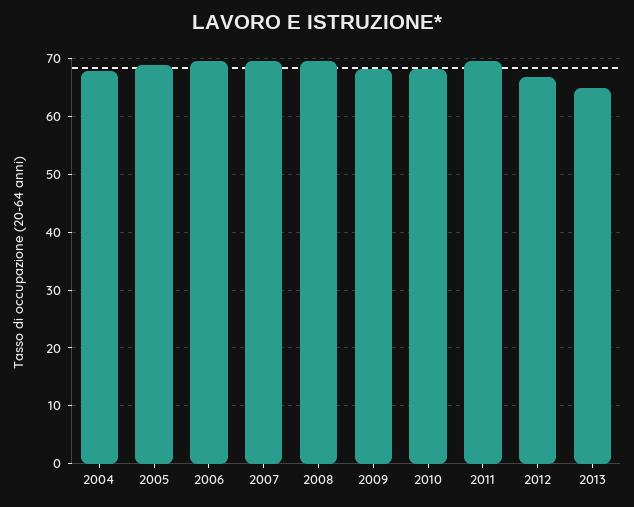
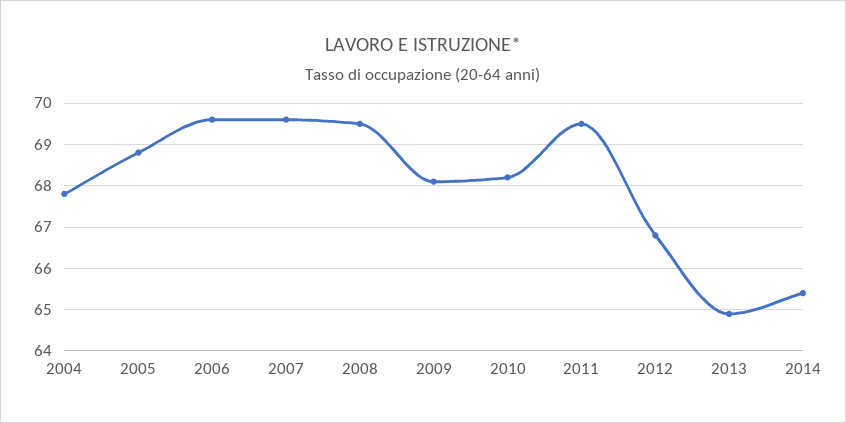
2014: none -> 65.5

